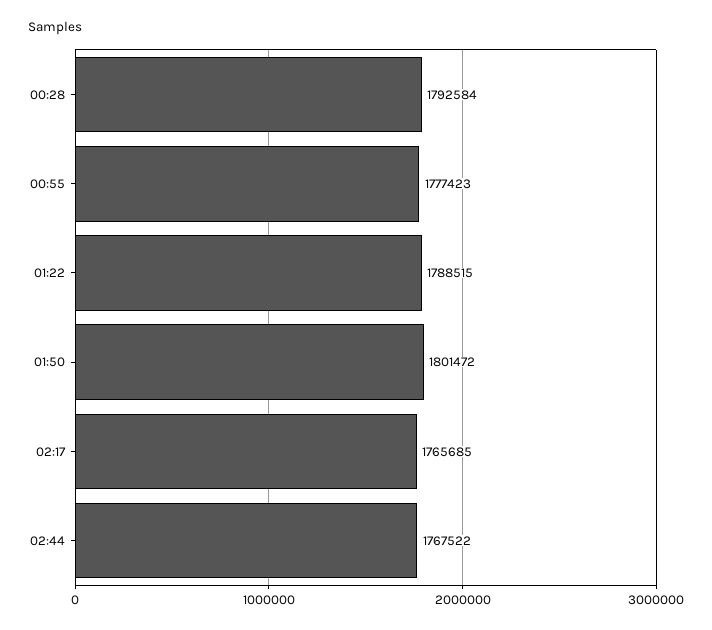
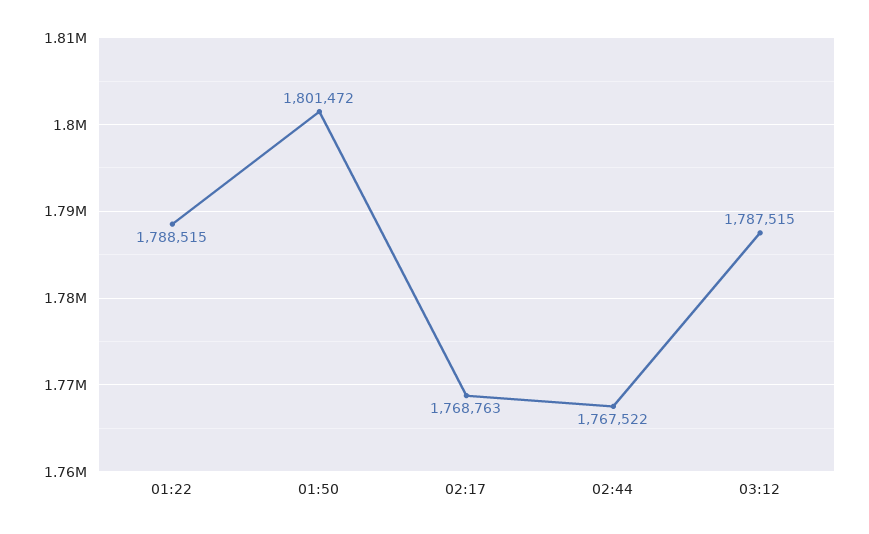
00:28: 1792584 -> none
00:55: 1777423 -> none
02:17: 1765685 -> 1768763
03:12: none -> 1787515

